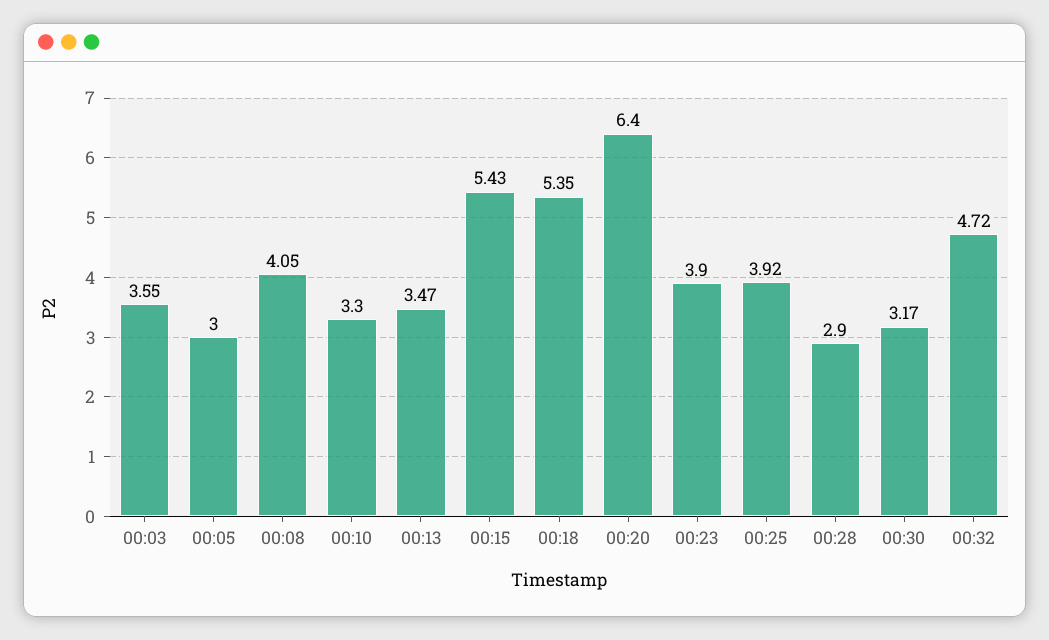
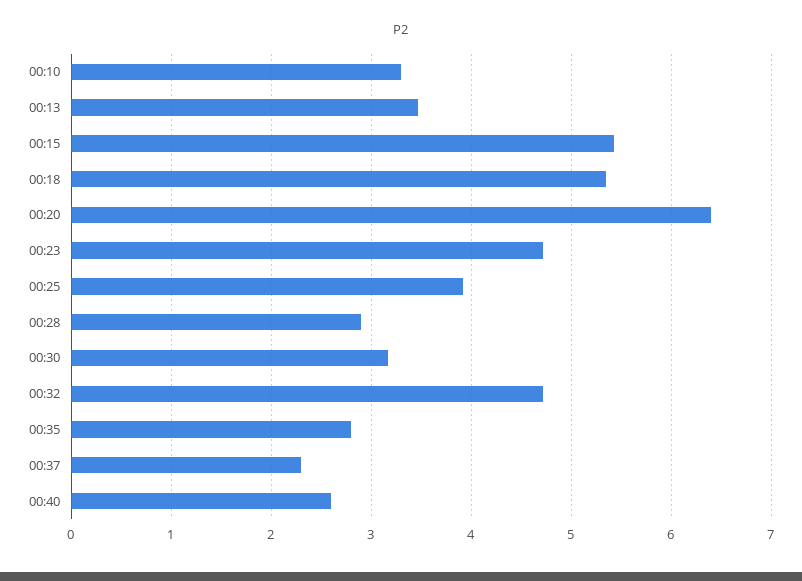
00:03: 3.55 -> none
00:05: 3 -> none
00:08: 4.05 -> none
00:23: 3.9 -> 4.7
00:35: none -> 2.8
00:37: none -> 2.3
00:40: none -> 2.6

